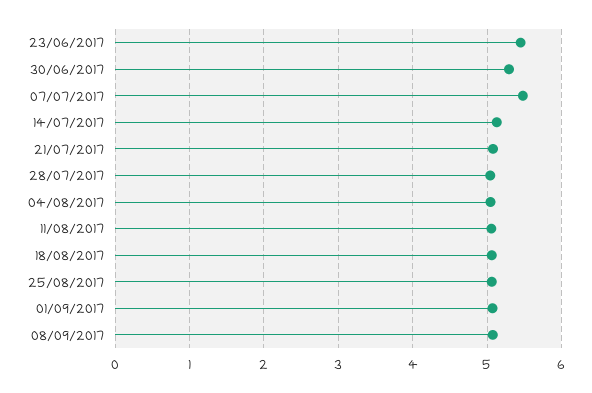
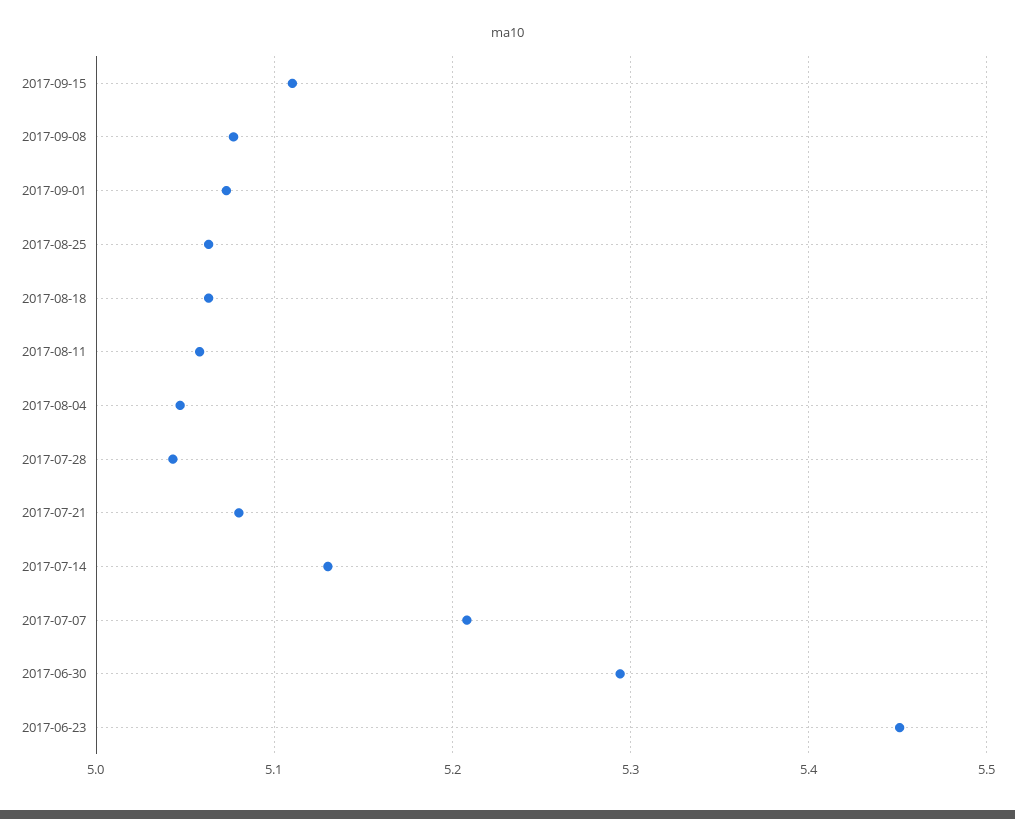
07/07/2017: 5.5 -> 5.21
2017-09-15: none -> 5.11

